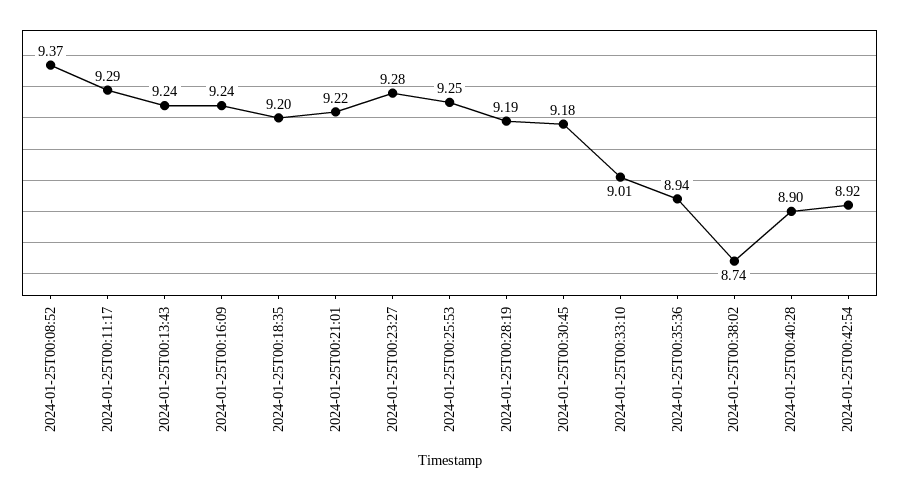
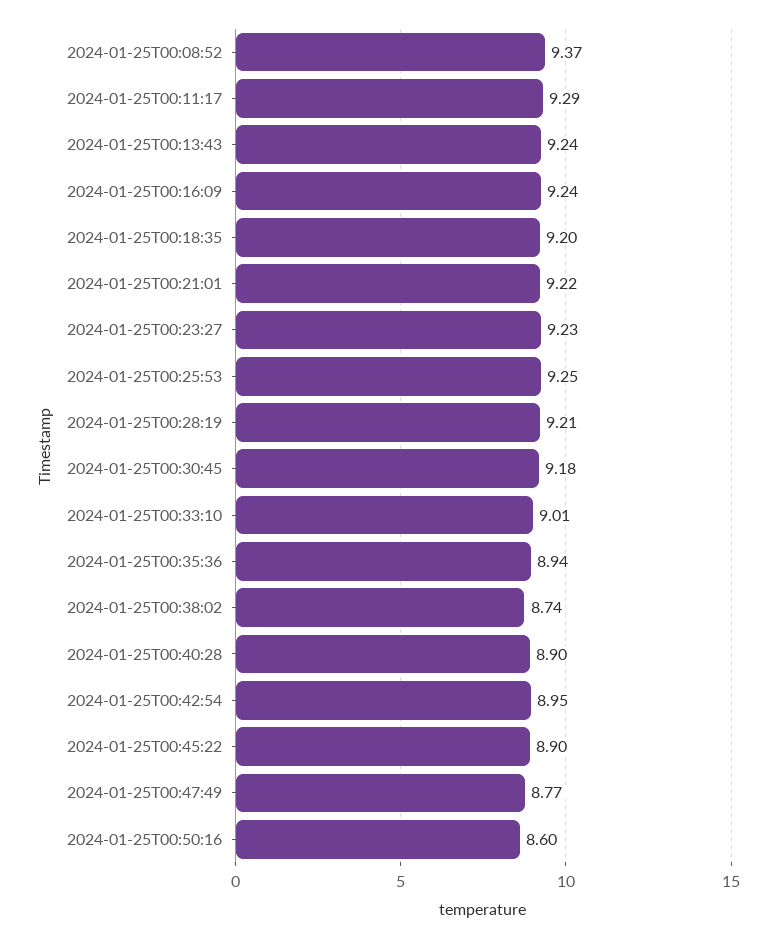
2024-01-25T00:23:27: 9.28 -> 9.23
2024-01-25T00:28:19: 9.19 -> 9.21
2024-01-25T00:42:54: 8.92 -> 8.95
2024-01-25T00:45:22: none -> 8.9
2024-01-25T00:47:49: none -> 8.77
2024-01-25T00:50:16: none -> 8.6

